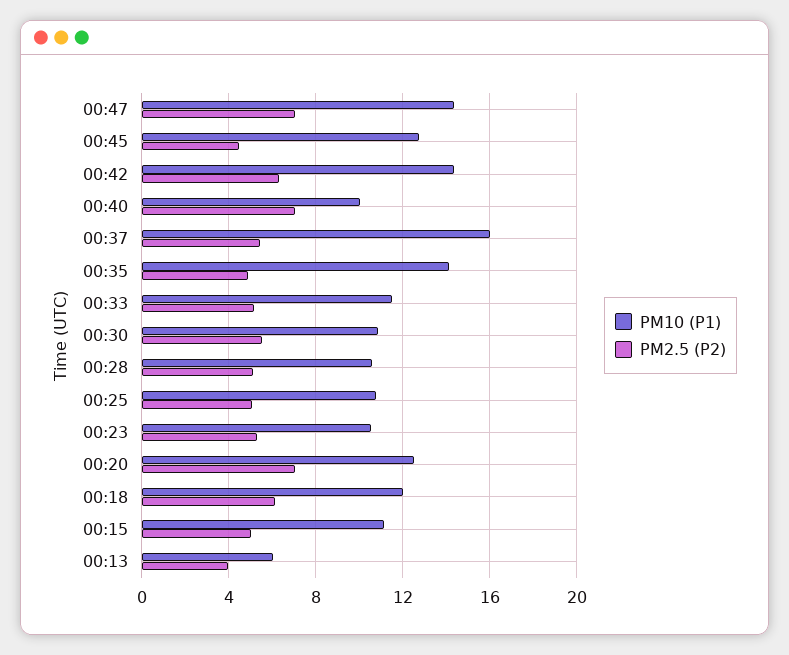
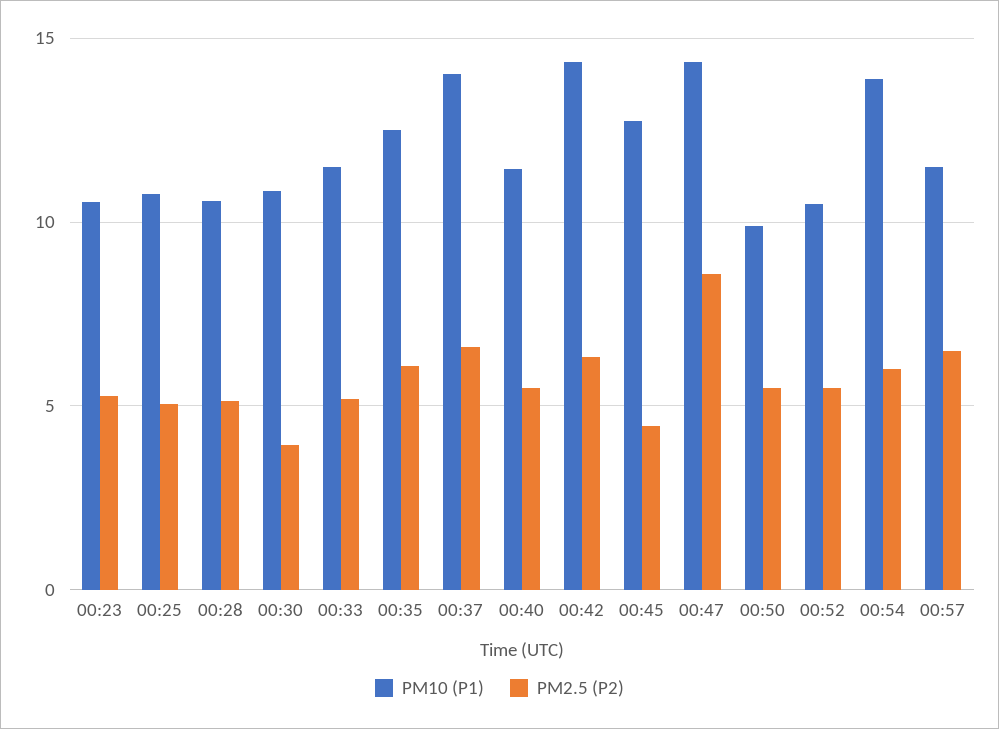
PM2.5 (P2), 00:47: 7 -> 8.5
PM10 (P1), 00:40: 10 -> 11.5
PM2.5 (P2), 00:40: 7 -> 5.5
PM10 (P1), 00:37: 16 -> 14
PM2.5 (P2), 00:37: 5.5 -> 6.5
PM10 (P1), 00:35: 14 -> 12.5
PM2.5 (P2), 00:35: 5 -> 6
PM2.5 (P2), 00:30: 5.5 -> 4
PM10 (P1), 00:20: 12.5 -> none
PM2.5 (P2), 00:20: 7 -> none
PM10 (P1), 00:18: 12 -> none
PM2.5 (P2), 00:18: 6 -> none
PM10 (P1), 00:15: 11 -> none
PM2.5 (P2), 00:15: 5 -> none
PM10 (P1), 00:13: 6 -> none
PM2.5 (P2), 00:13: 4 -> none
PM10 (P1), 00:50: none -> 10
PM2.5 (P2), 00:50: none -> 5.5
PM10 (P1), 00:52: none -> 10.5
PM2.5 (P2), 00:52: none -> 5.5
PM10 (P1), 00:54: none -> 14
PM2.5 (P2), 00:54: none -> 6
PM10 (P1), 00:57: none -> 11.5
PM2.5 (P2), 00:57: none -> 6.5

